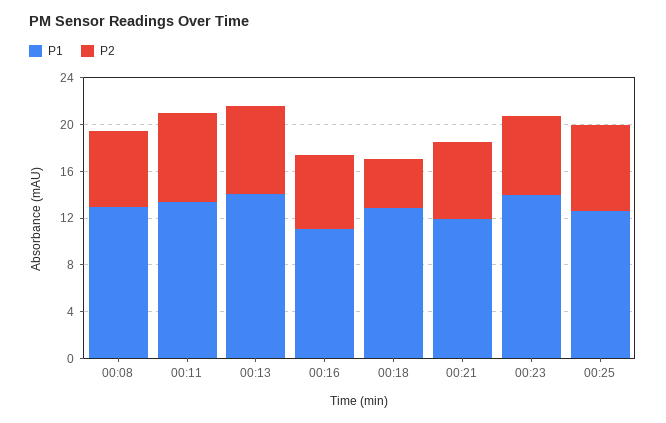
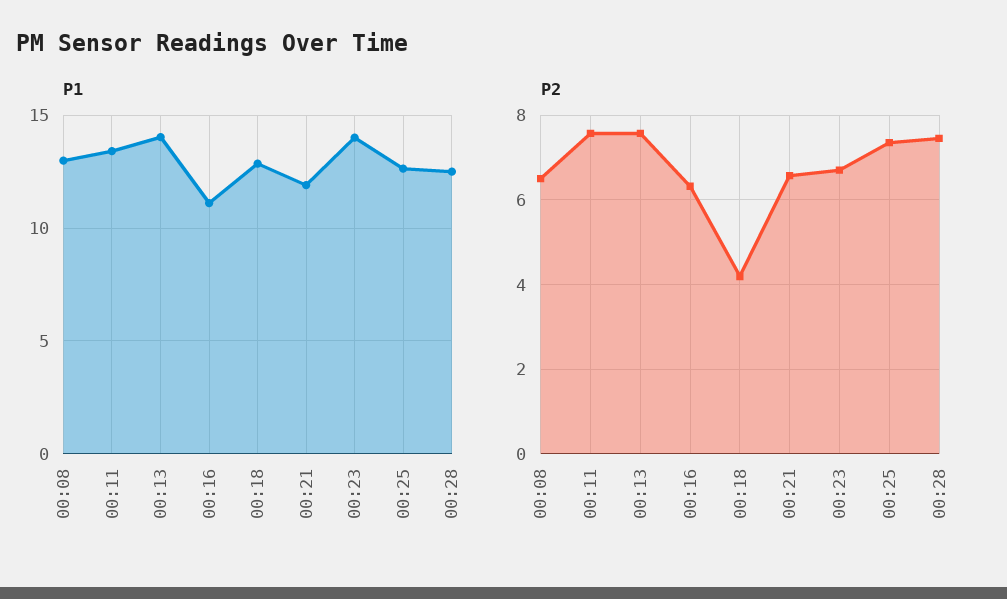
P1, 00:28: none -> 12.5
P2, 00:28: none -> 7.4

